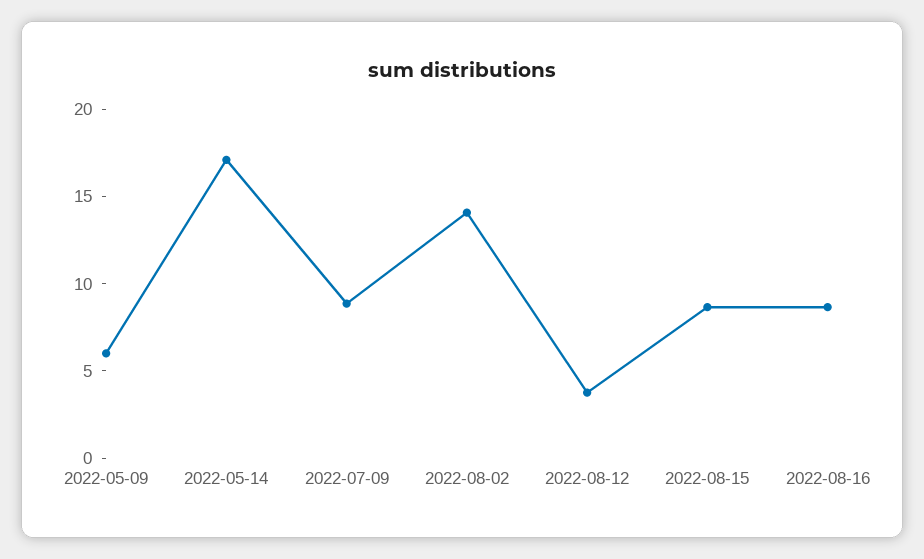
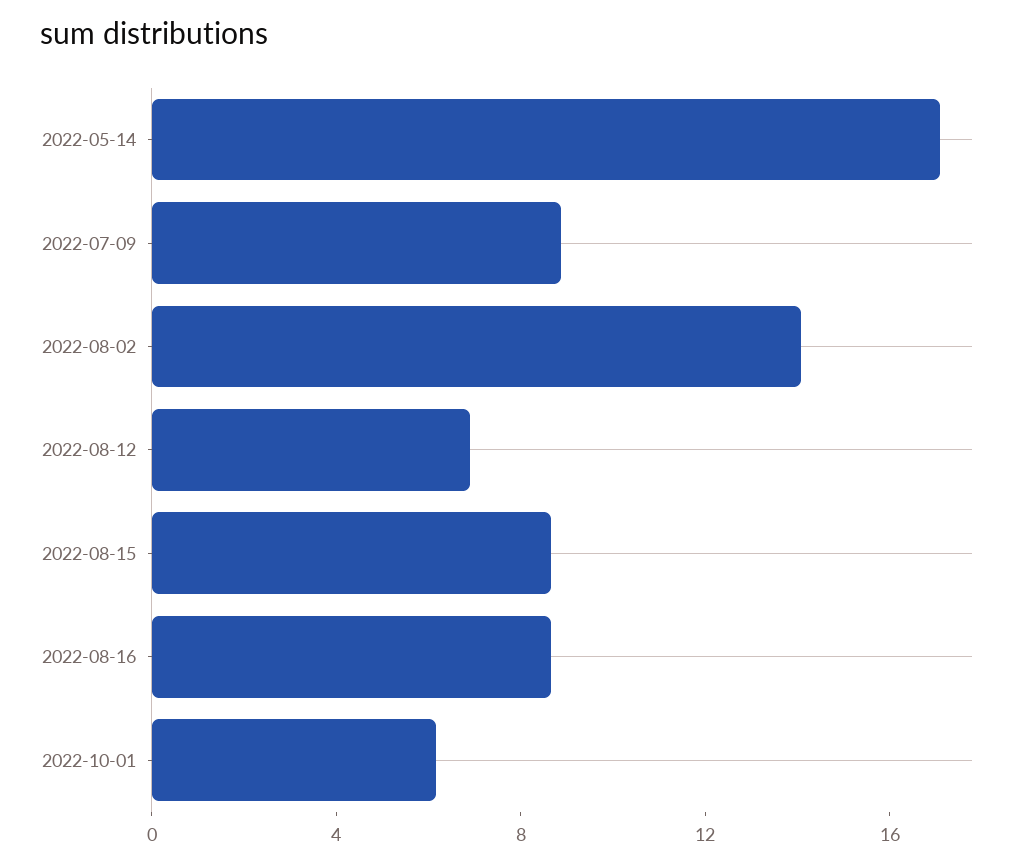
2022-05-09: 6 -> none
2022-08-12: 4 -> 7
2022-10-01: none -> 6

